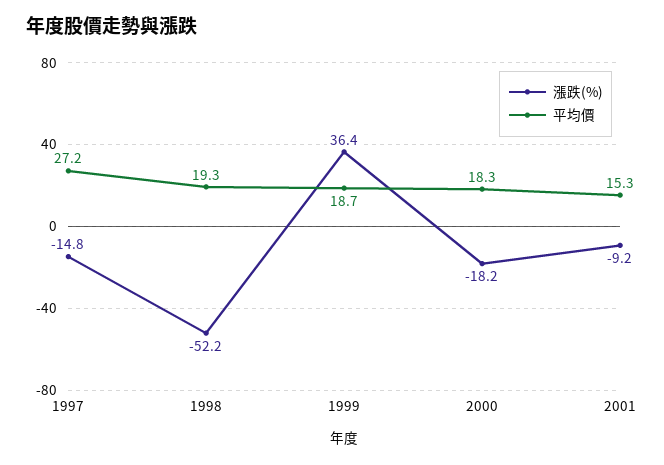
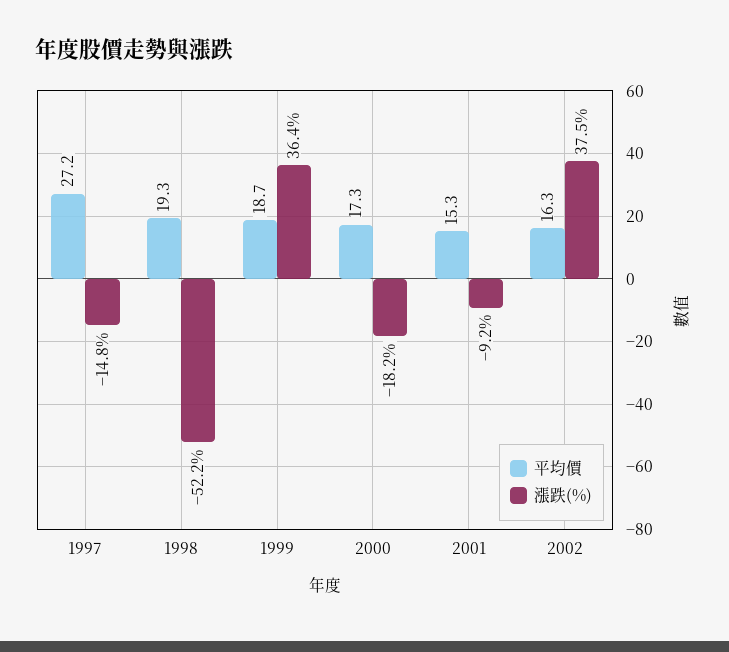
平均價, 2000: 18.3 -> 17.3
平均價, 2002: none -> 16.3
漲跌(%), 2002: none -> 37.5

